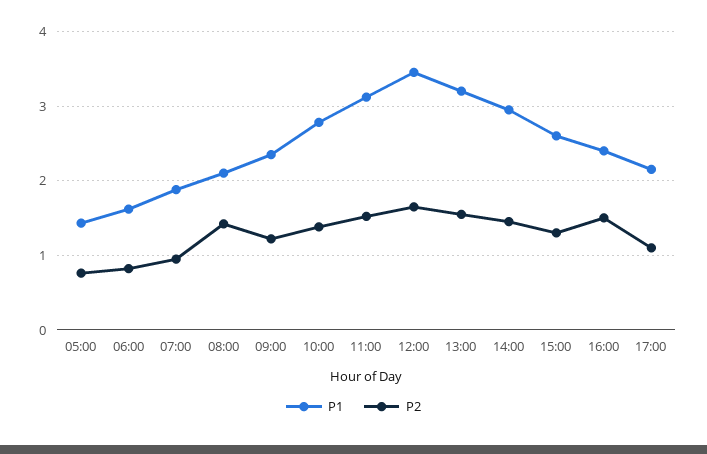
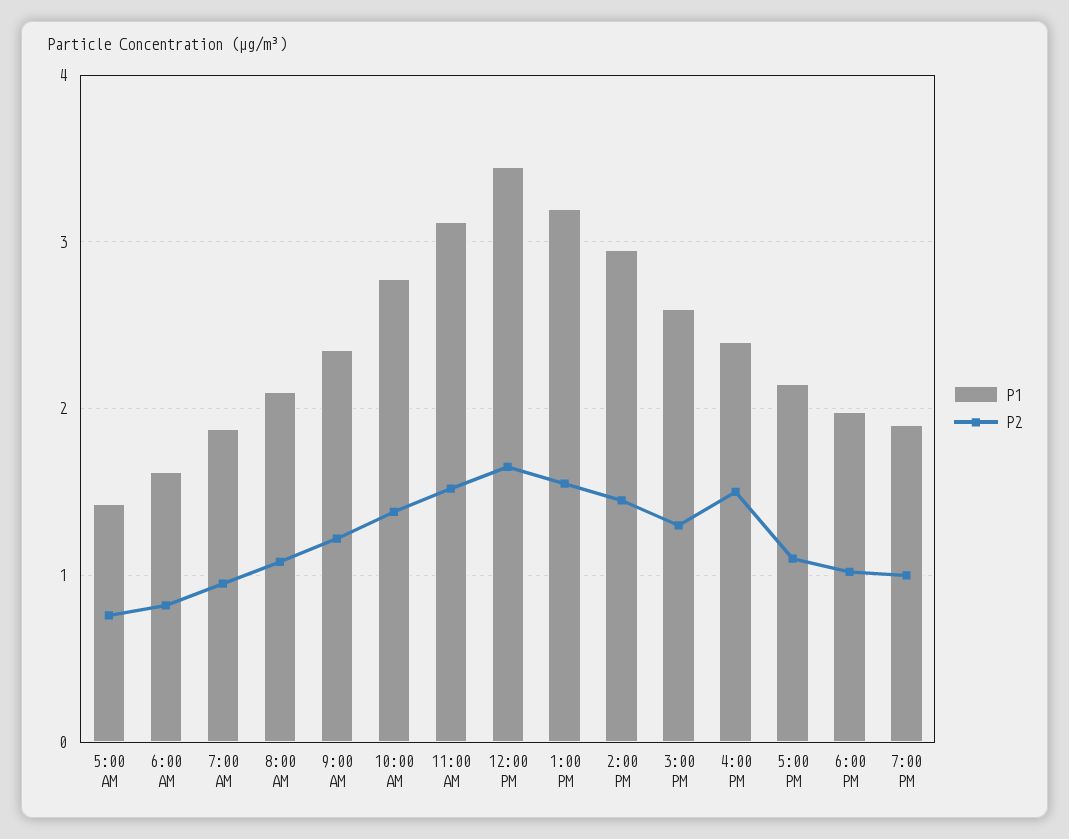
P2, 08:00: 1.4 -> 1.1
P1, 6:00 PM: none -> 2
P2, 6:00 PM: none -> 1
P1, 7:00 PM: none -> 1.9
P2, 7:00 PM: none -> 1

